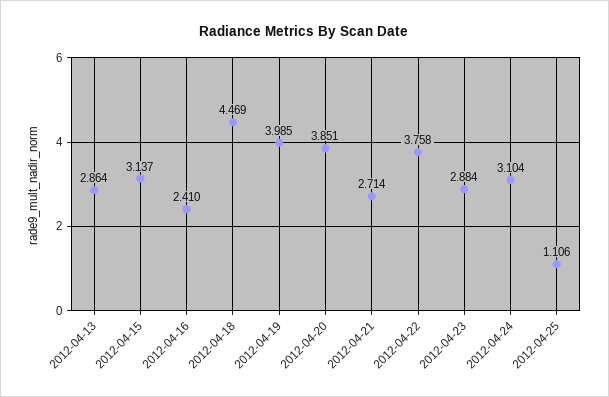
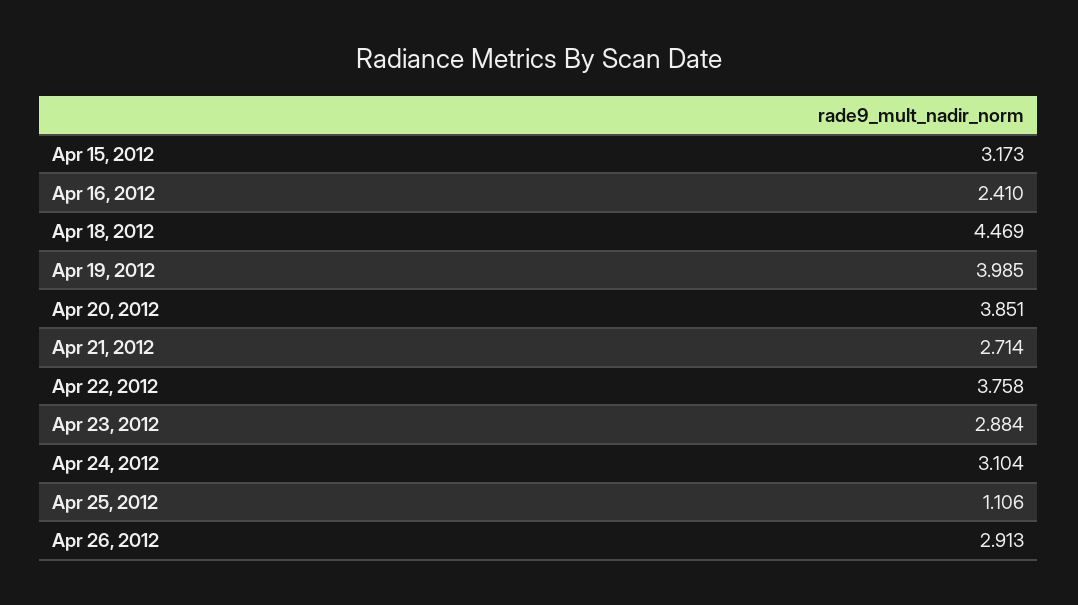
2012-04-13: 2.864 -> none
2012-04-15: 3.137 -> 3.173
Apr 26, 2012: none -> 2.913

